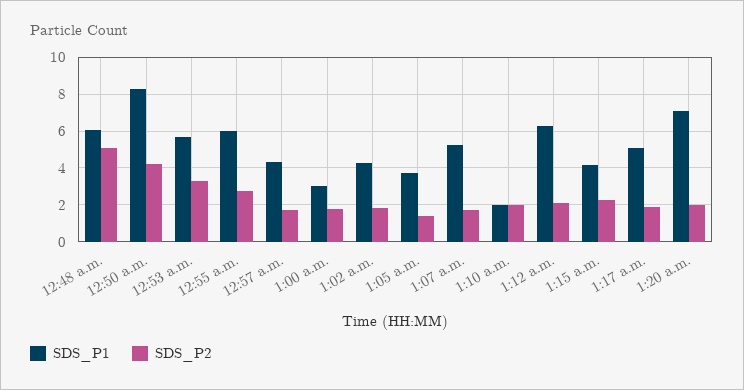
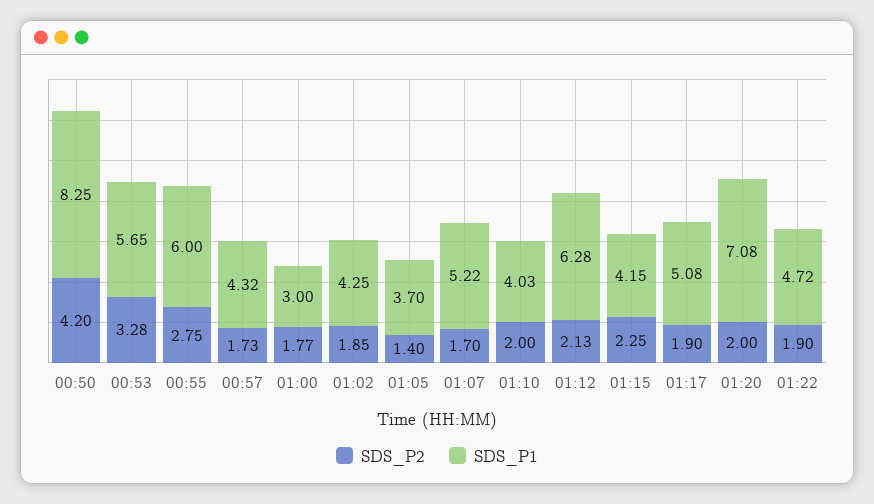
SDS_P1, 12:48 a.m.: 6 -> none
SDS_P2, 12:48 a.m.: 5 -> none
SDS_P1, 1:10 a.m.: 2 -> 4.03
SDS_P2, 01:22: none -> 1.9
SDS_P1, 01:22: none -> 4.72

